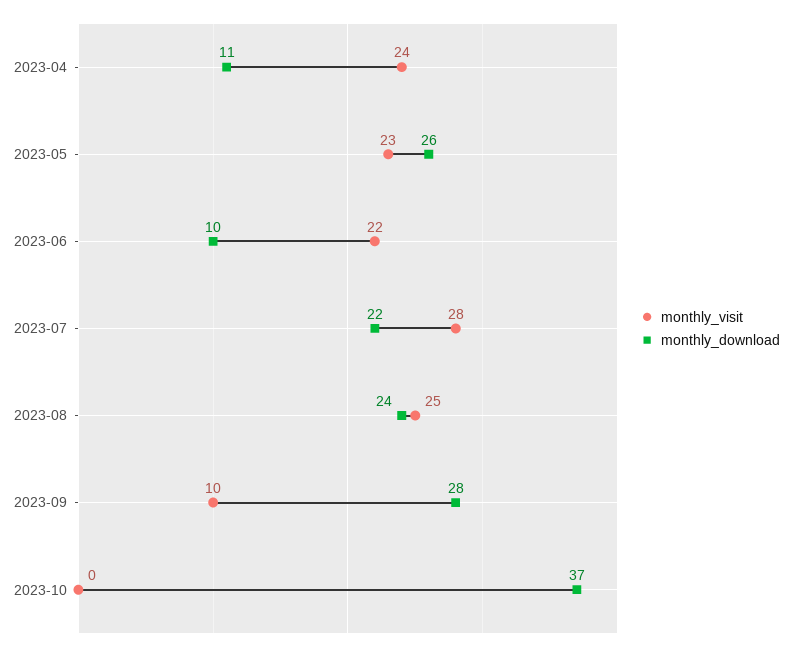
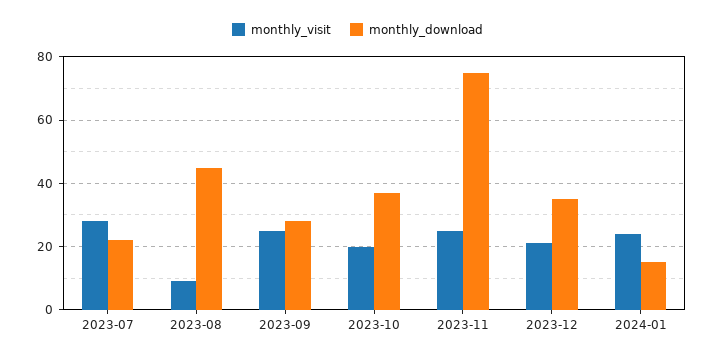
monthly_visit, 2023-04: 24 -> none
monthly_download, 2023-04: 11 -> none
monthly_visit, 2023-05: 23 -> none
monthly_download, 2023-05: 26 -> none
monthly_visit, 2023-06: 22 -> none
monthly_download, 2023-06: 10 -> none
monthly_visit, 2023-08: 25 -> 10
monthly_download, 2023-08: 24 -> 45
monthly_visit, 2023-09: 10 -> 25
monthly_visit, 2023-10: 0 -> 20
monthly_visit, 2023-11: none -> 25
monthly_download, 2023-11: none -> 75
monthly_visit, 2023-12: none -> 20
monthly_download, 2023-12: none -> 35
monthly_visit, 2024-01: none -> 25
monthly_download, 2024-01: none -> 15

